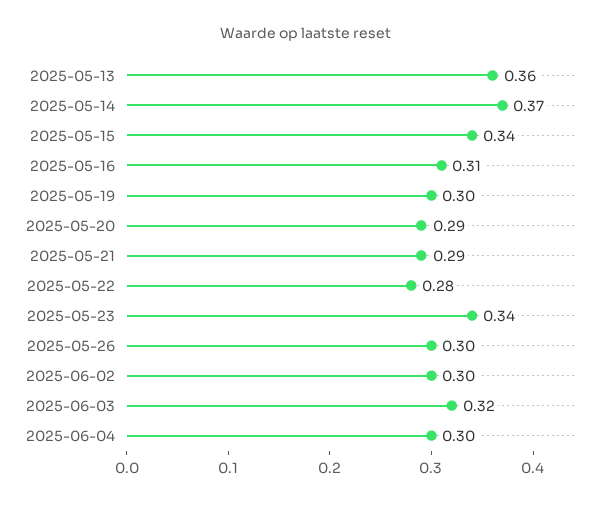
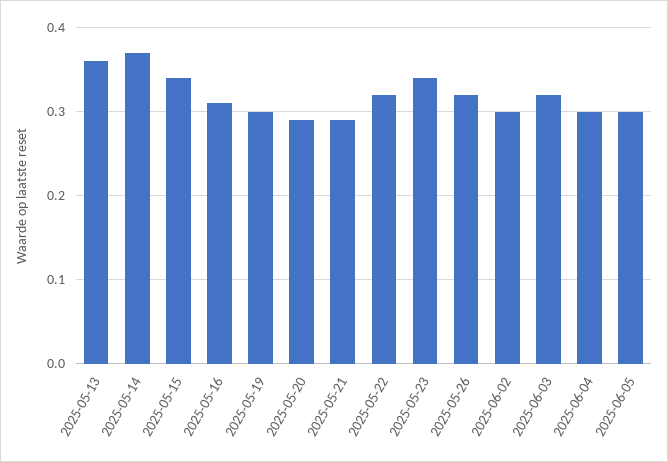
2025-05-22: 0.28 -> 0.32
2025-05-26: 0.3 -> 0.32
2025-06-05: none -> 0.3

